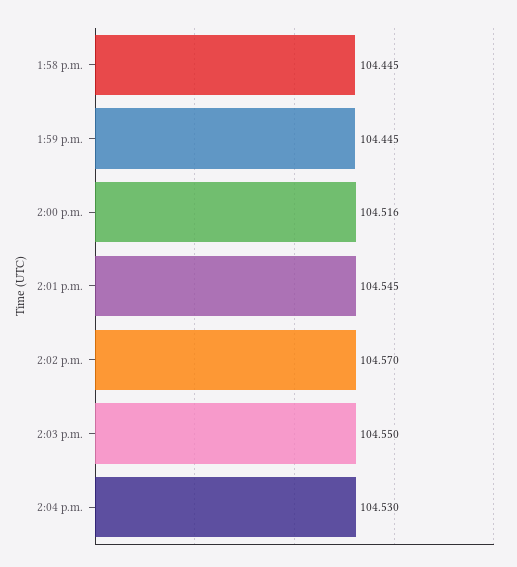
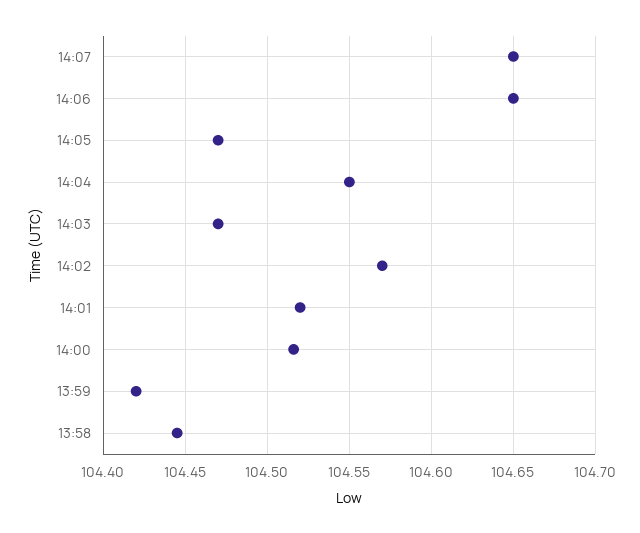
1:59 p.m.: 104.445 -> 104.42
2:01 p.m.: 104.545 -> 104.52
2:03 p.m.: 104.55 -> 104.47
2:04 p.m.: 104.53 -> 104.55
14:07: none -> 104.65
14:06: none -> 104.65
14:05: none -> 104.47

